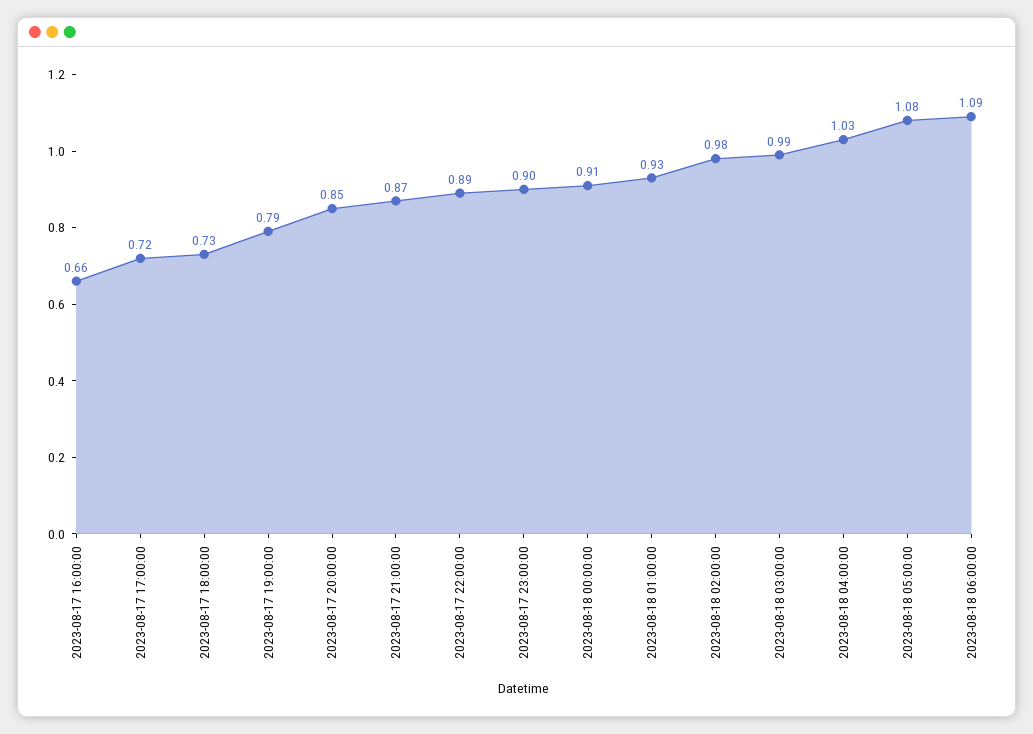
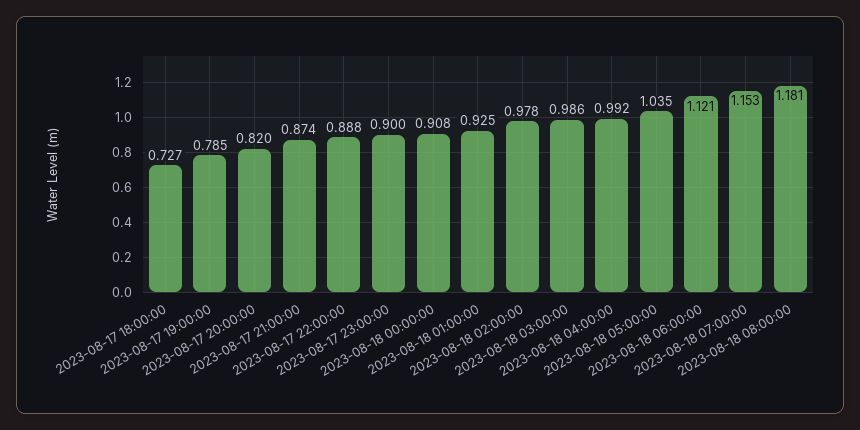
2023-08-17 16:00:00: 0.66 -> none
2023-08-17 17:00:00: 0.72 -> none
2023-08-17 20:00:00: 0.85 -> 0.82
2023-08-18 04:00:00: 1.03 -> 0.992
2023-08-18 05:00:00: 1.08 -> 1.035
2023-08-18 06:00:00: 1.09 -> 1.121
2023-08-18 07:00:00: none -> 1.153
2023-08-18 08:00:00: none -> 1.181

